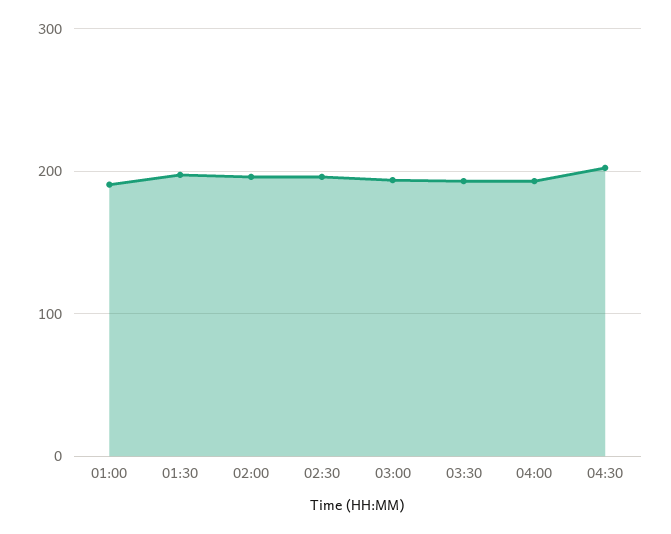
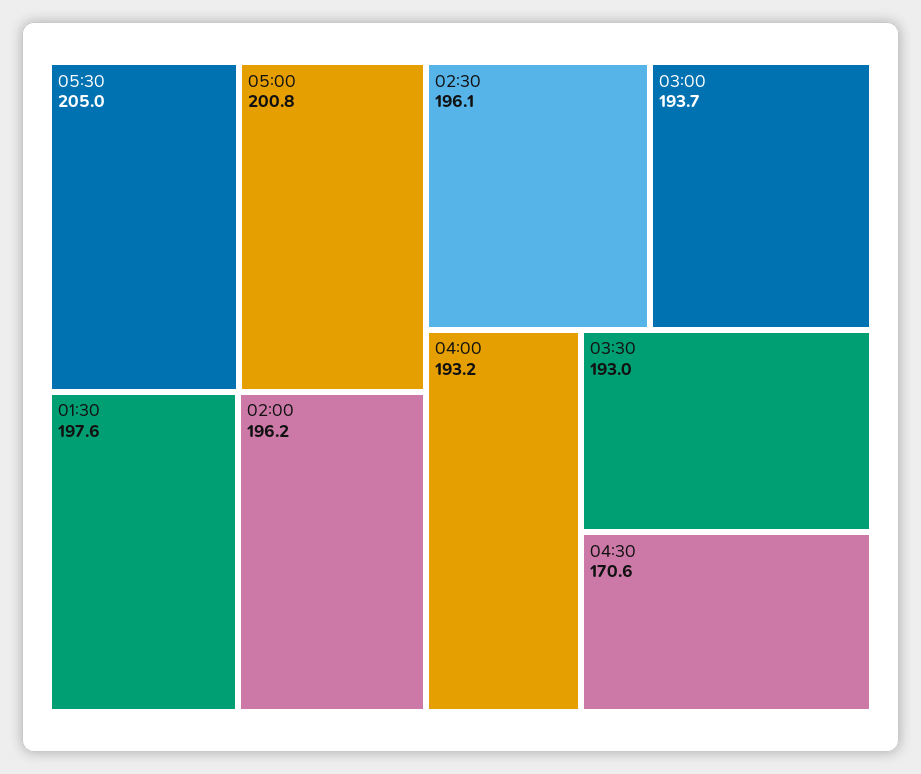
01:00: 190 -> none
04:30: 200 -> 170.6
05:30: none -> 205
05:00: none -> 200.8

